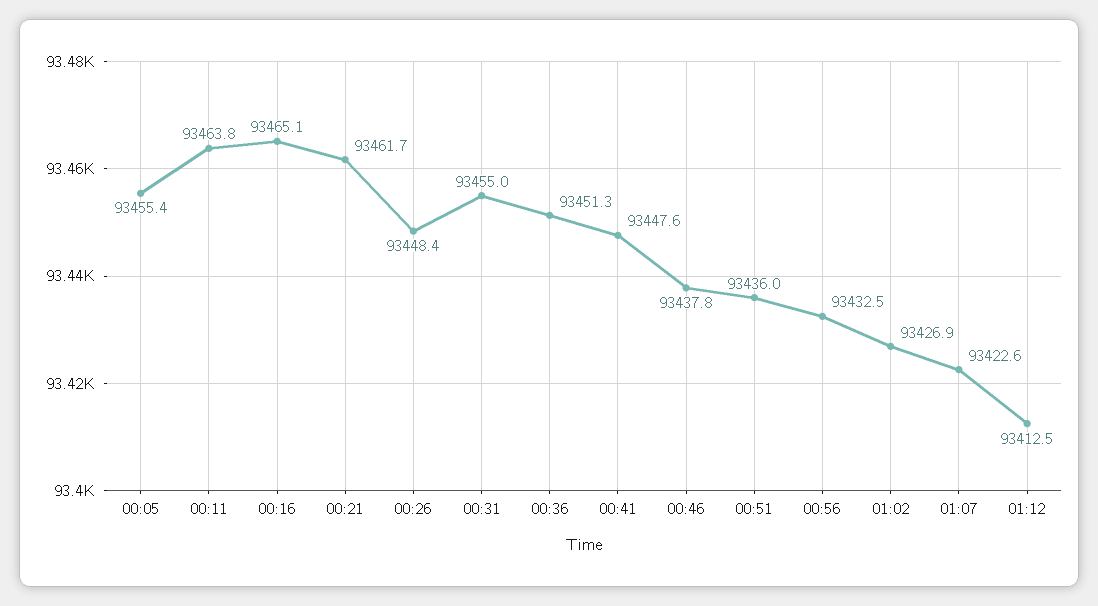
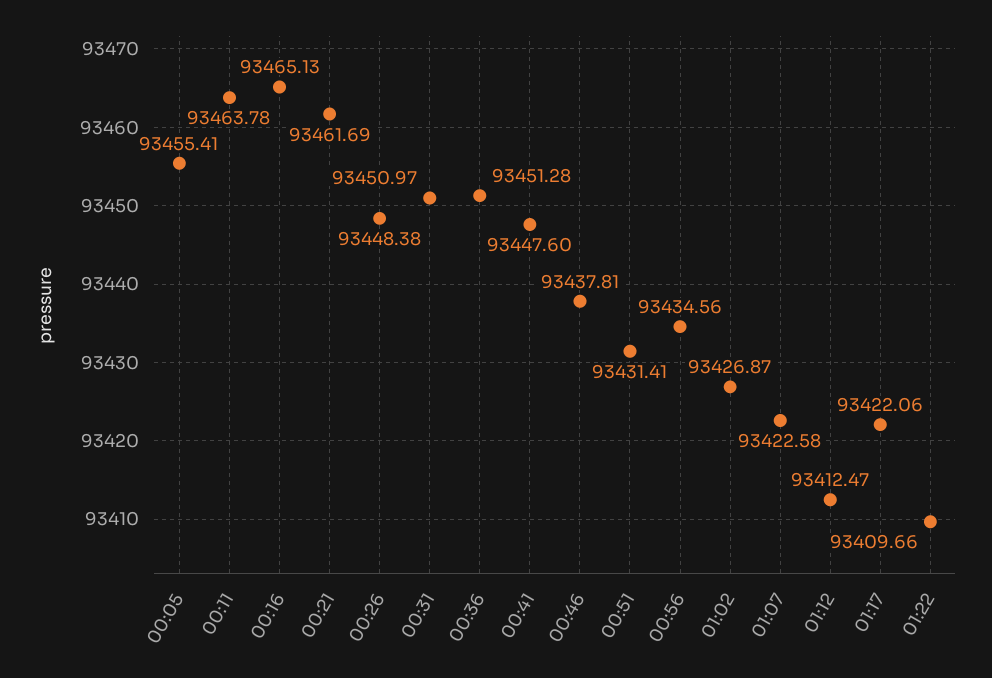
00:31: 93455 -> 93450.97
00:51: 93436 -> 93431.41
00:56: 93432.5 -> 93434.56
01:17: none -> 93422.06
01:22: none -> 93409.66

